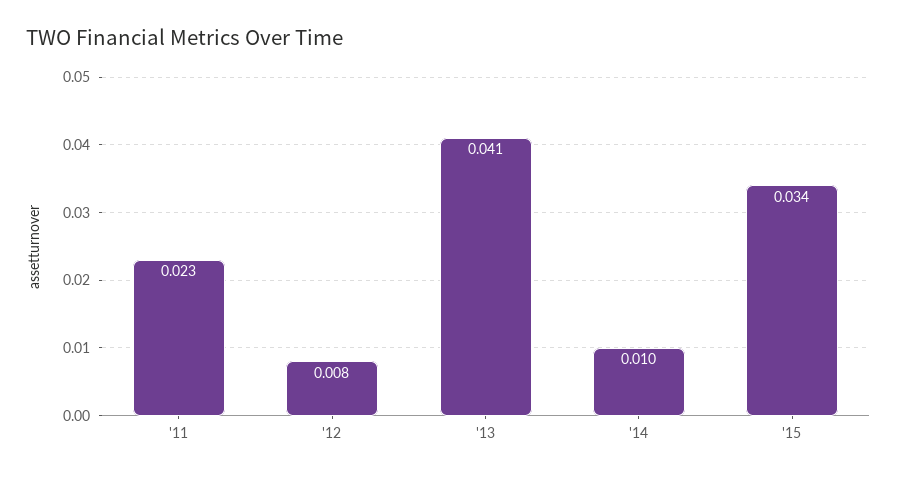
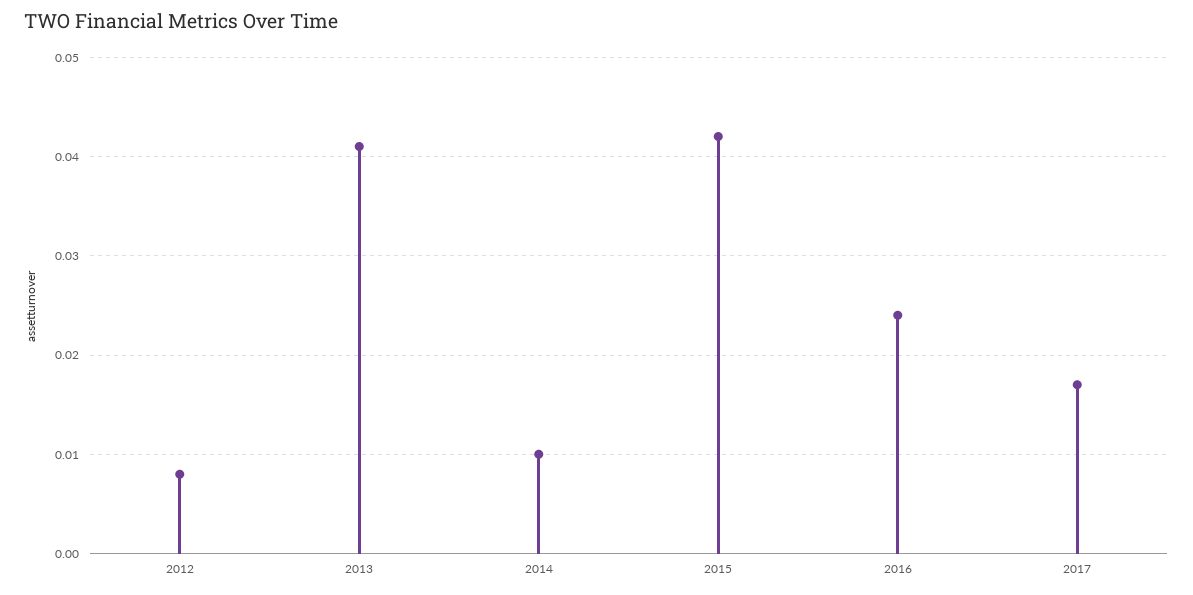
'11: 0.023 -> none
'15: 0.034 -> 0.042
2016: none -> 0.024
2017: none -> 0.017

